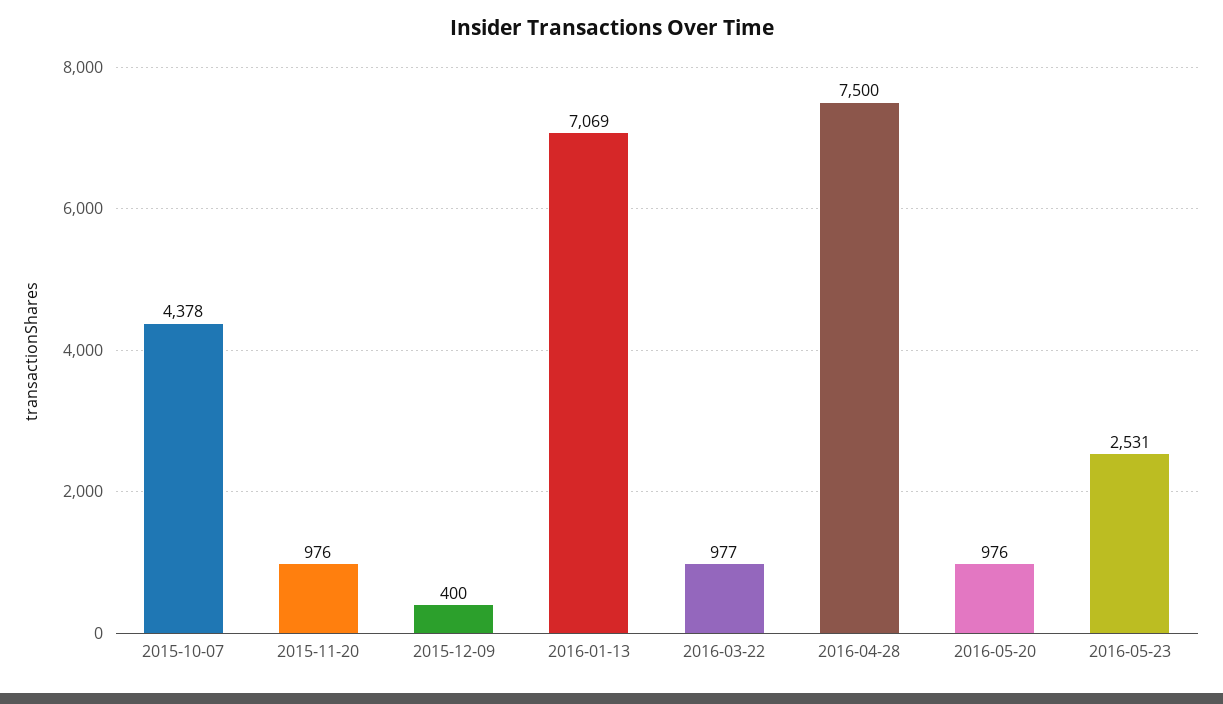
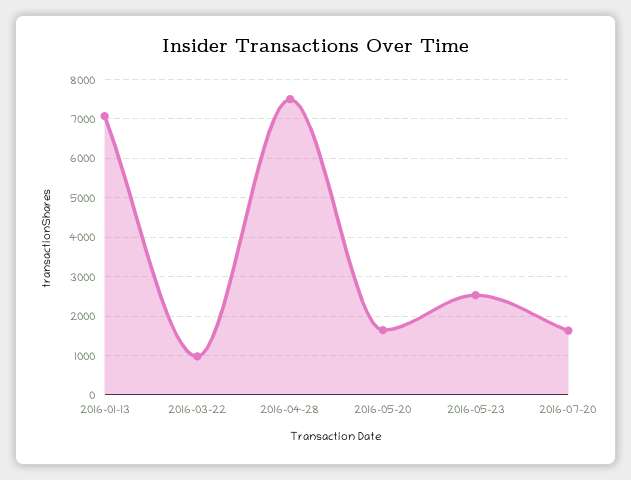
2015-10-07: 4378 -> none
2015-11-20: 976 -> none
2015-12-09: 400 -> none
2016-05-20: 976 -> 1600
2016-07-20: none -> 1600

